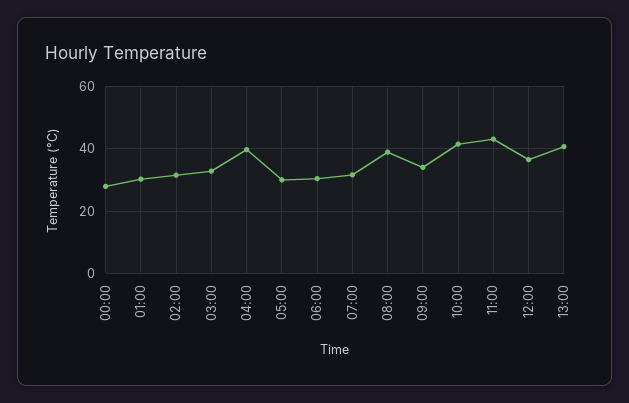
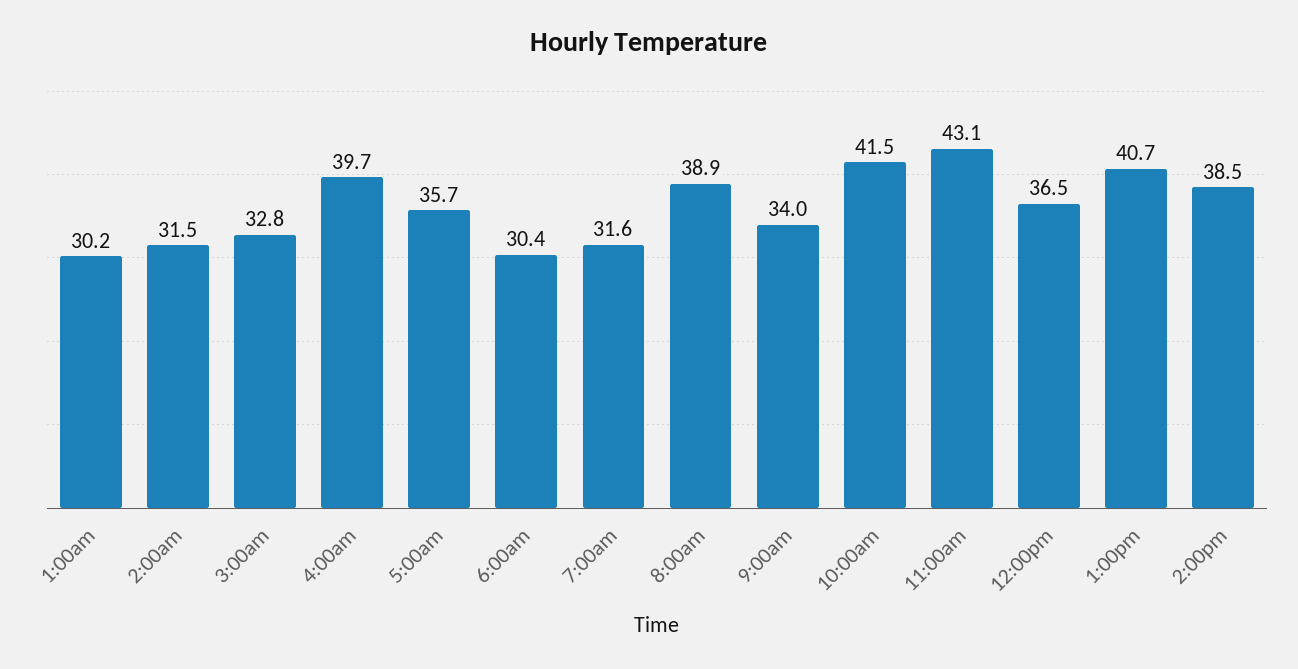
00:00: 28 -> none
05:00: 30 -> 35.7
2:00pm: none -> 38.5

